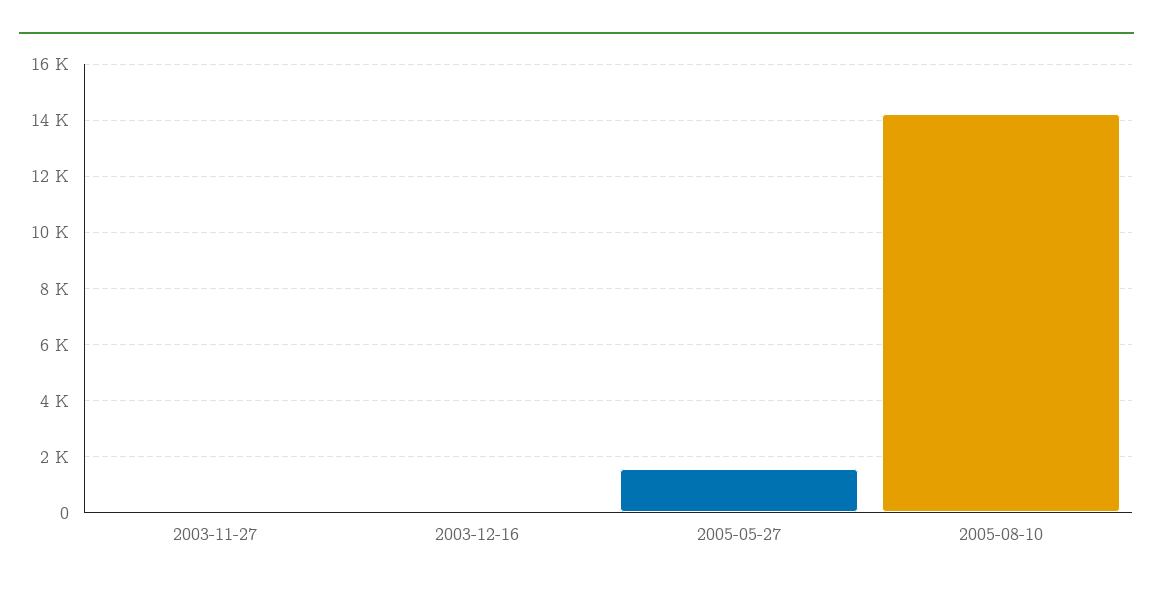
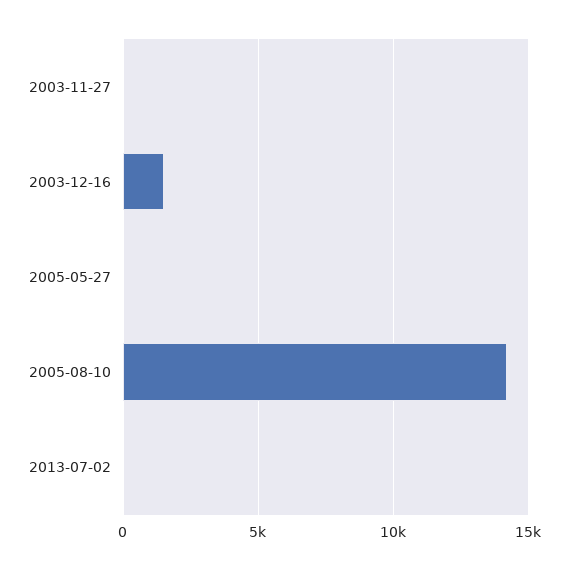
2003-12-16: 0 -> 1500
2005-05-27: 1500 -> 0
2013-07-02: none -> 0

